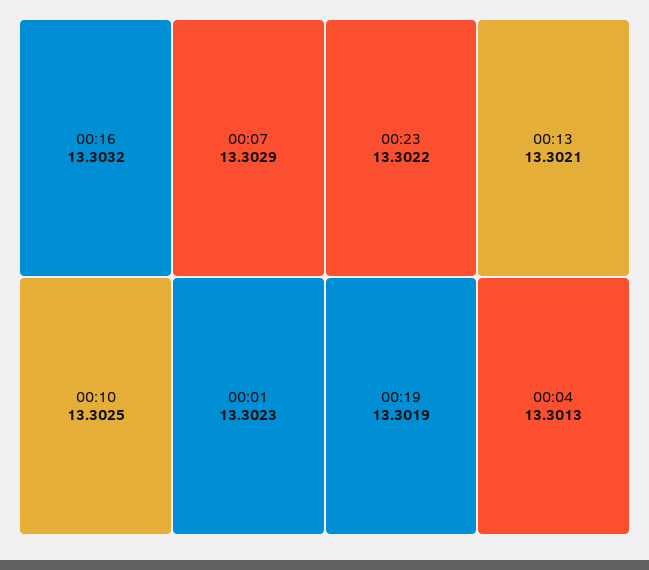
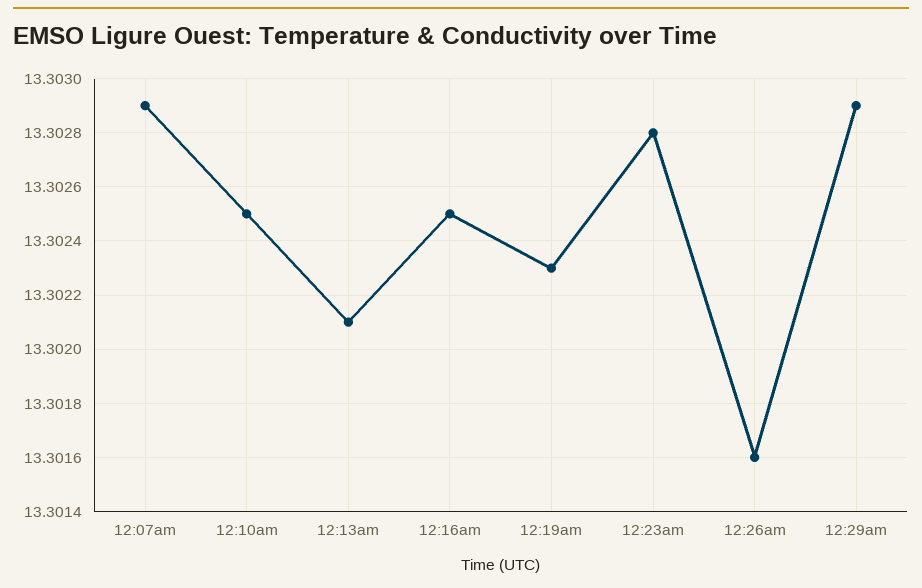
00:16: 13.3032 -> 13.3025
00:01: 13.3023 -> none
00:23: 13.3022 -> 13.3028
00:19: 13.3019 -> 13.3023
00:04: 13.3013 -> none
12:26am: none -> 13.3016
12:29am: none -> 13.3029

